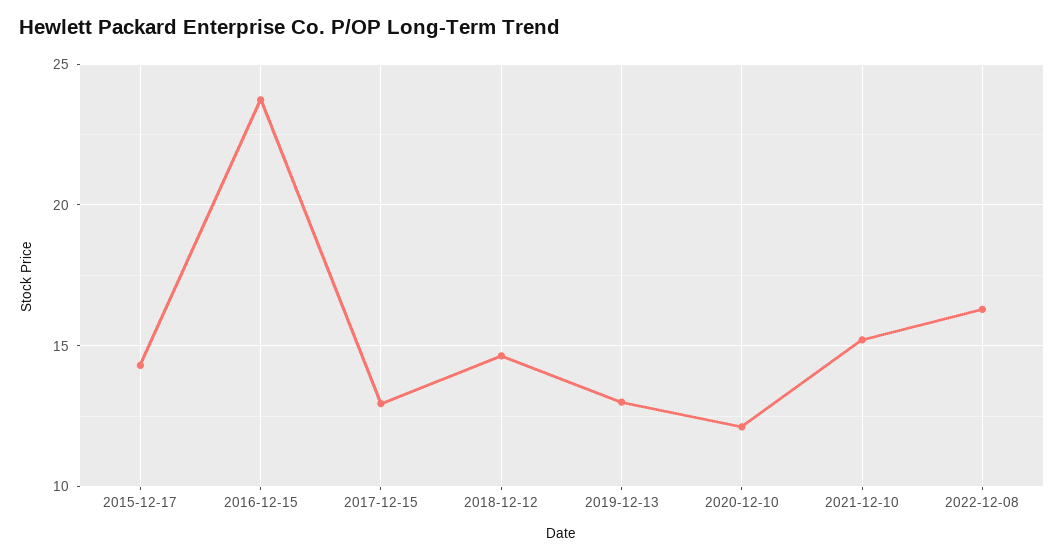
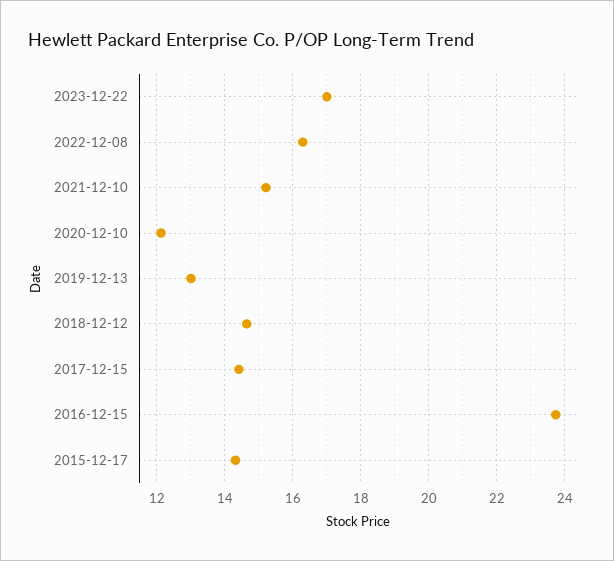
2017-12-15: 13 -> 14.4
2023-12-22: none -> 17

